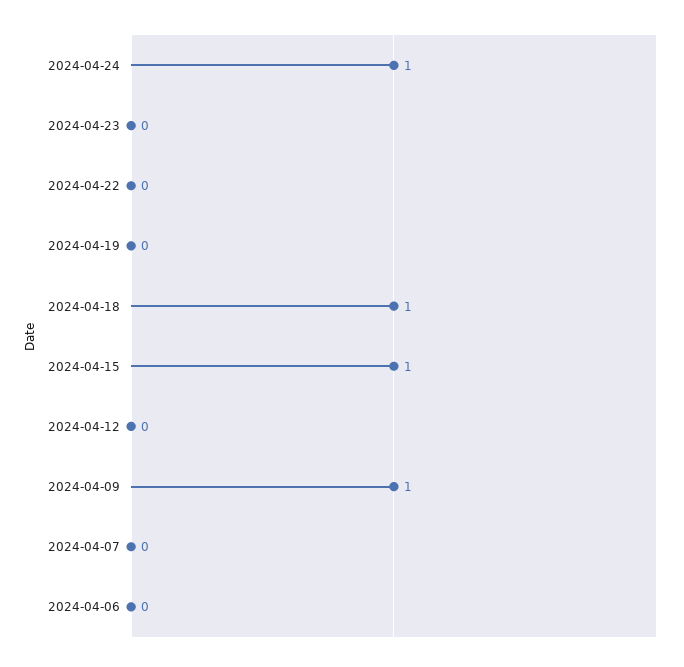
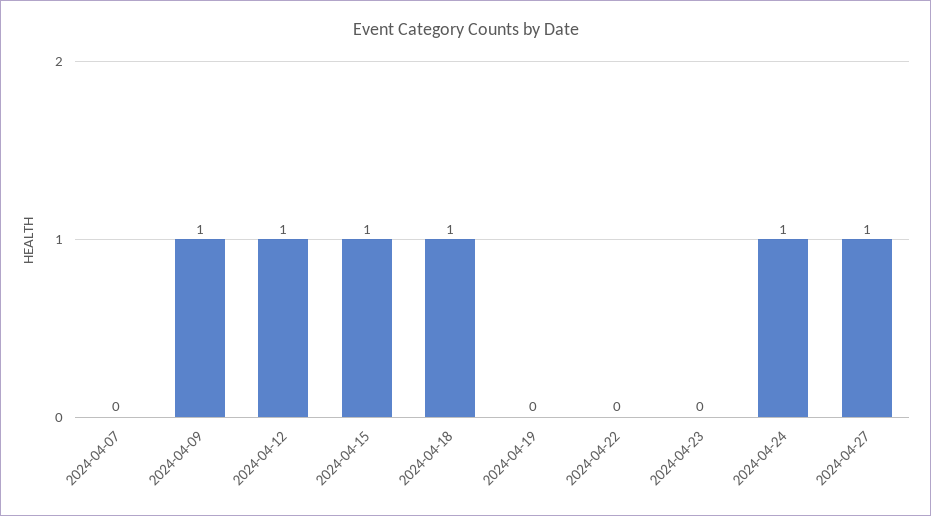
2024-04-12: 0 -> 1
2024-04-06: 0 -> none
2024-04-27: none -> 1

